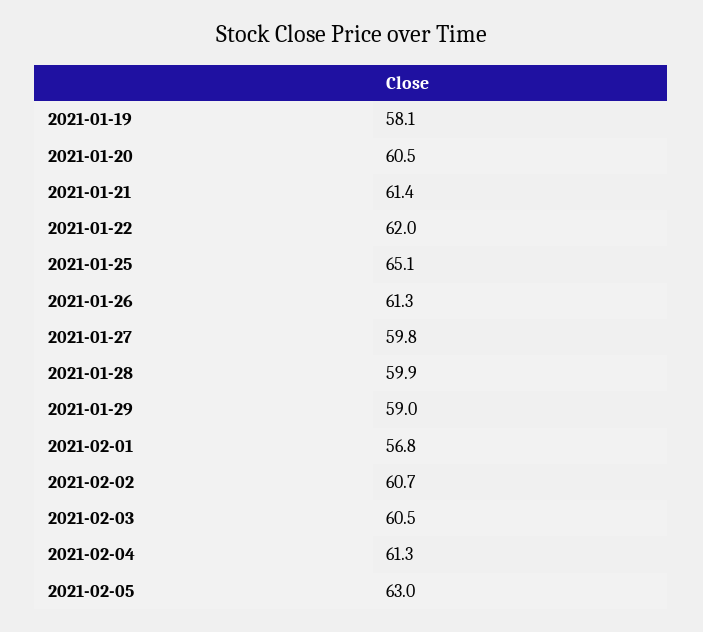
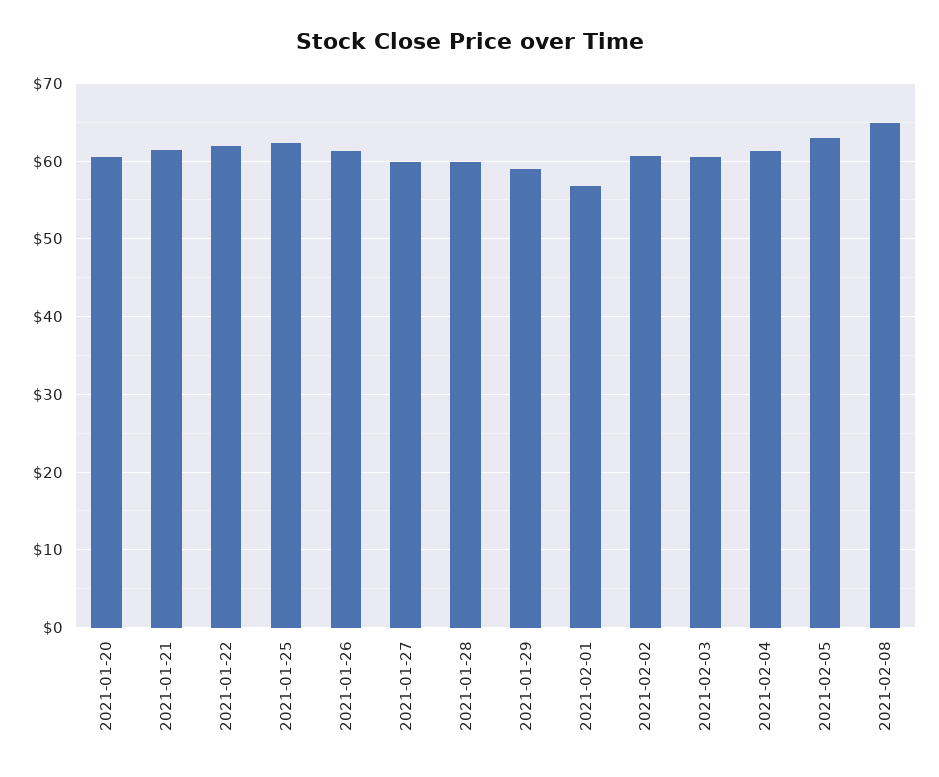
2021-01-19: 58.1 -> none
2021-01-25: 65.1 -> 62
2021-02-08: none -> 65

